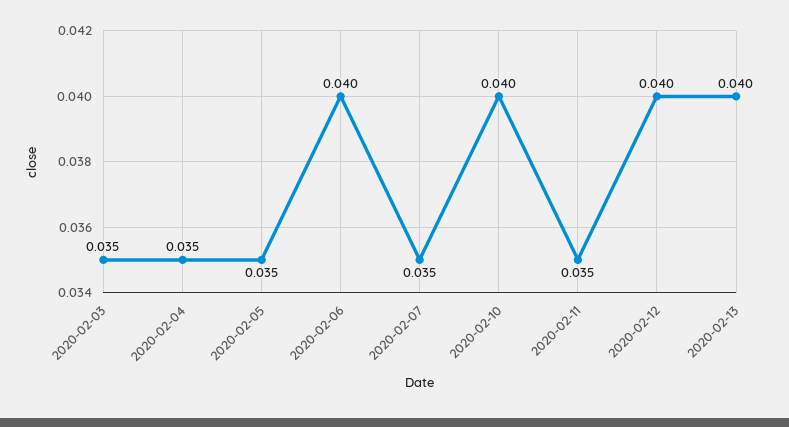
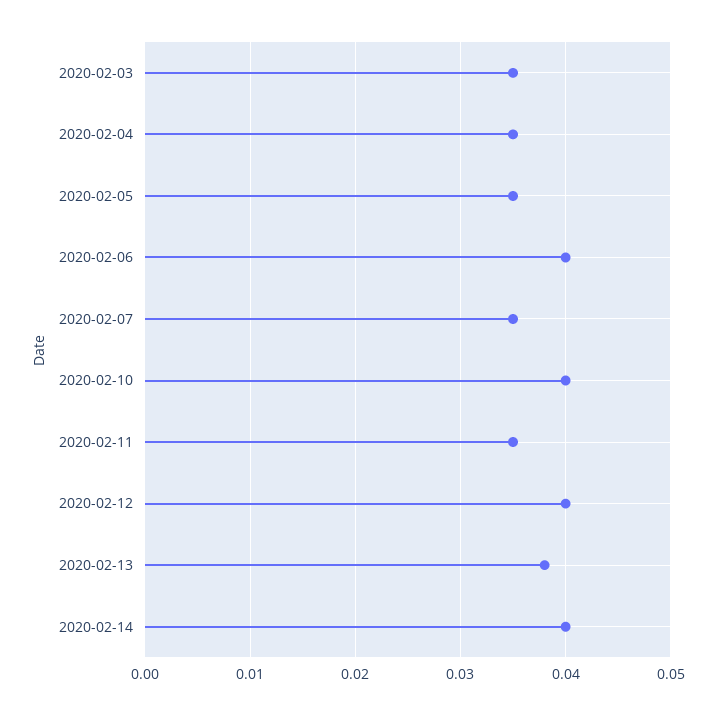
2020-02-13: 0.04 -> 0.038
2020-02-14: none -> 0.04

